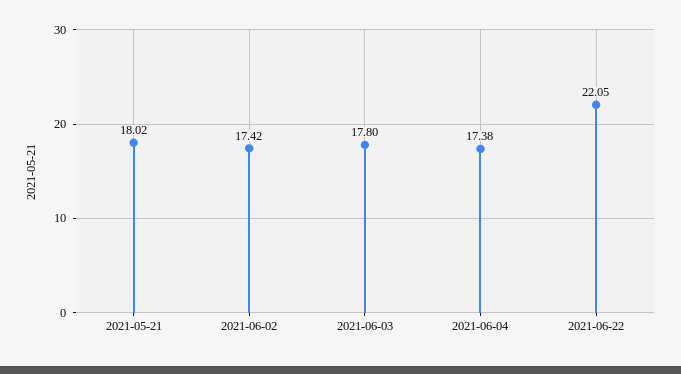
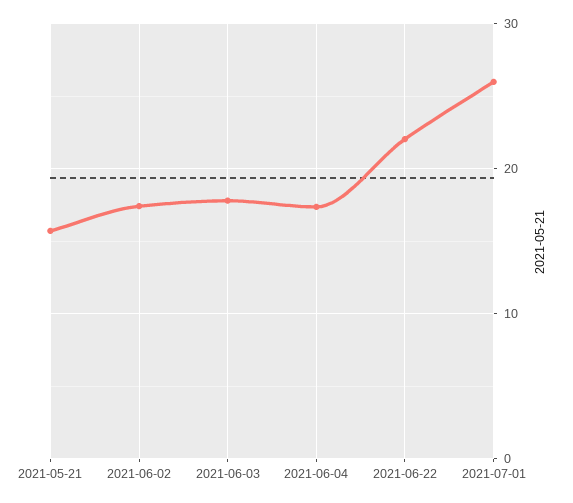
2021-05-21: 18.02 -> 16
2021-07-01: none -> 26

